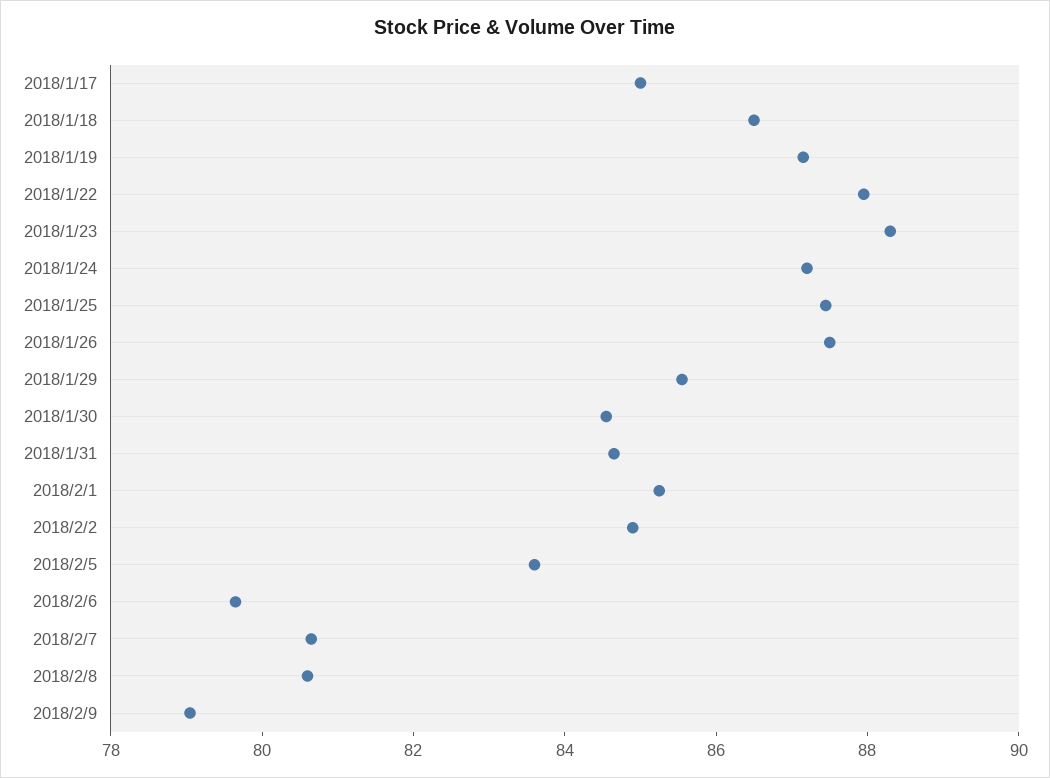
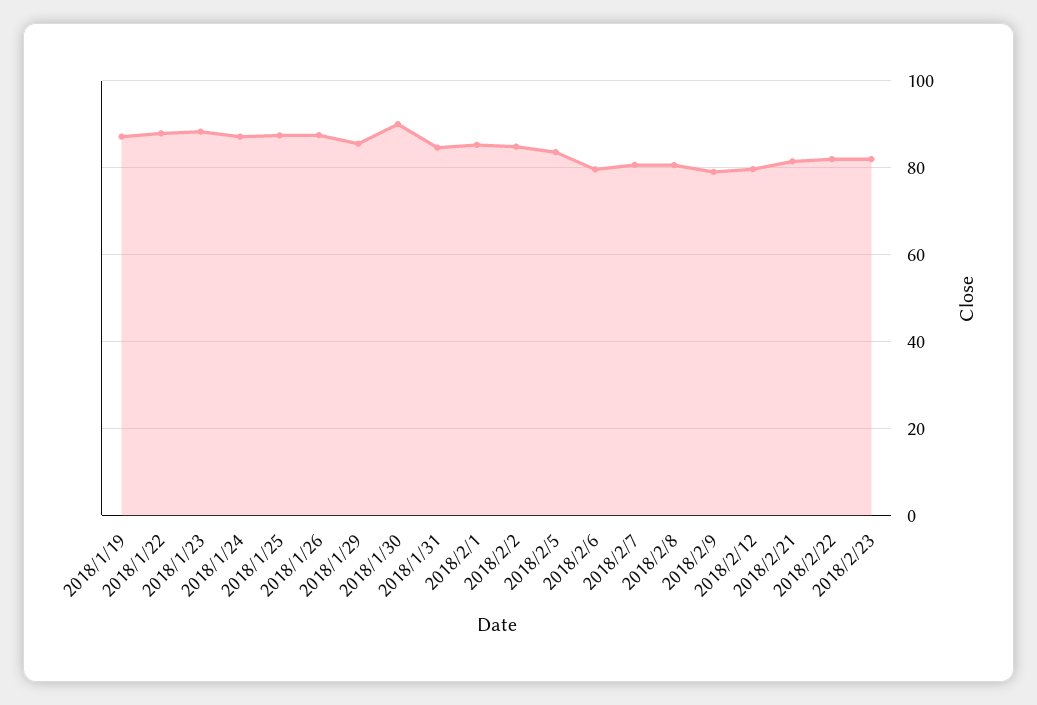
2018/1/17: 85 -> none
2018/1/18: 86.5 -> none
2018/1/30: 84.5 -> 90
2018/2/12: none -> 80
2018/2/21: none -> 82
2018/2/22: none -> 82
2018/2/23: none -> 82

